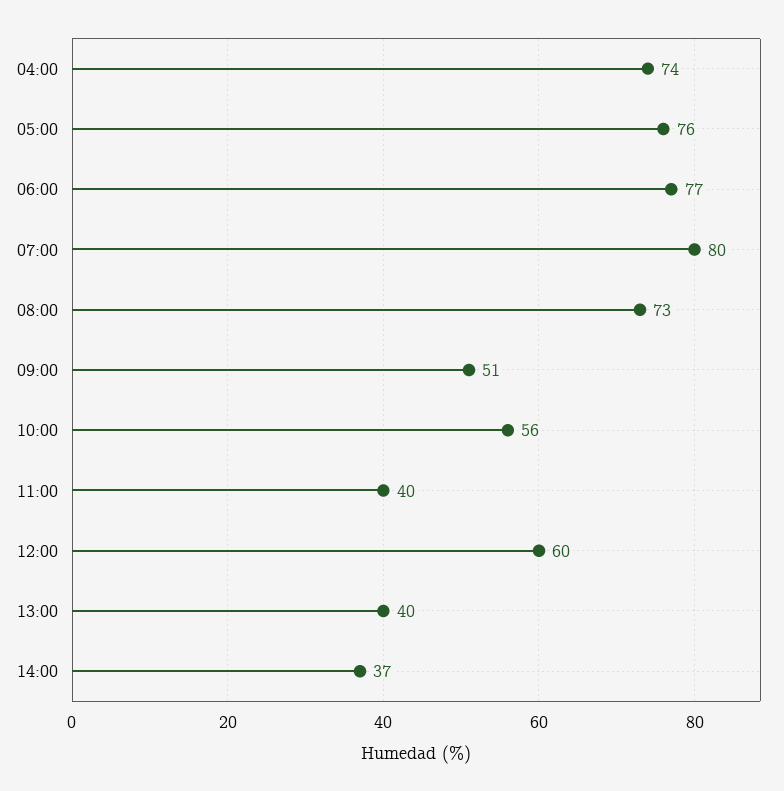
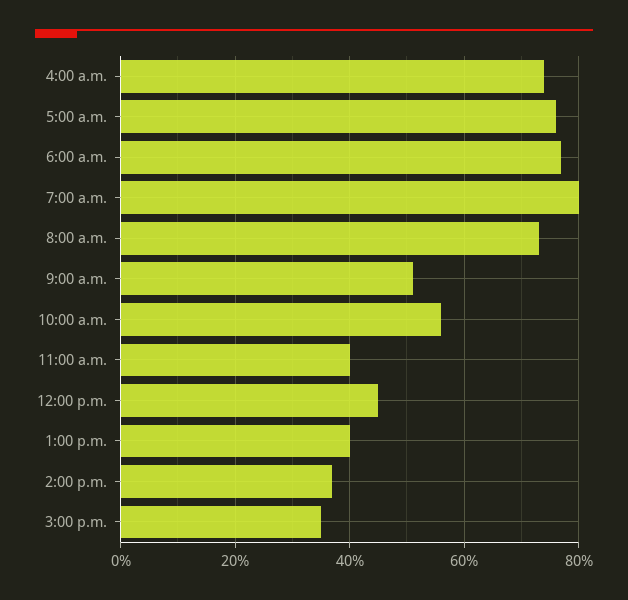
12:00: 60 -> 45
3:00 p.m.: none -> 35

